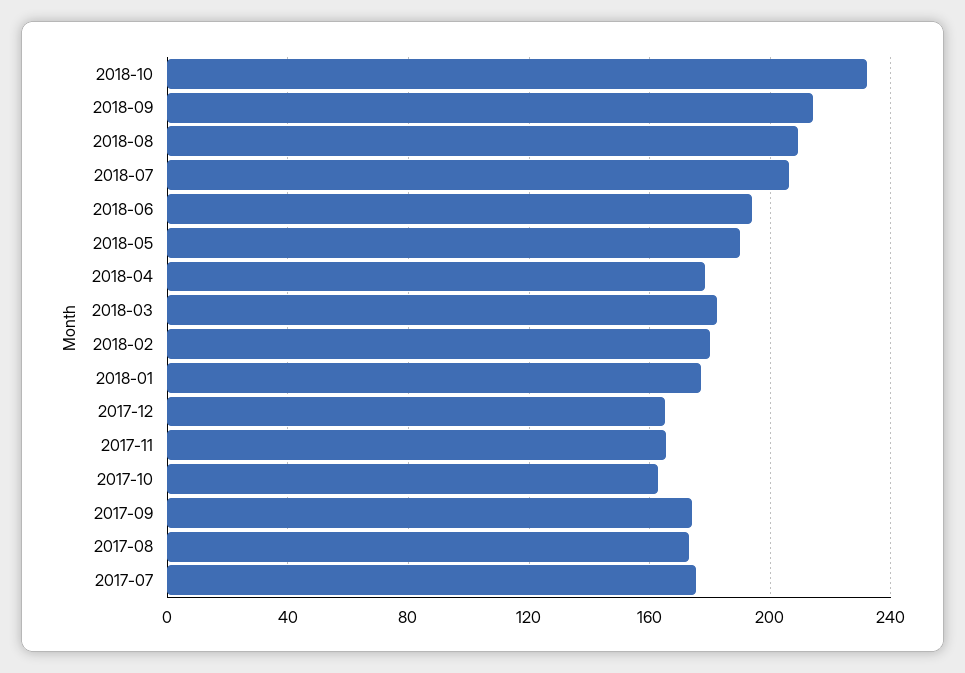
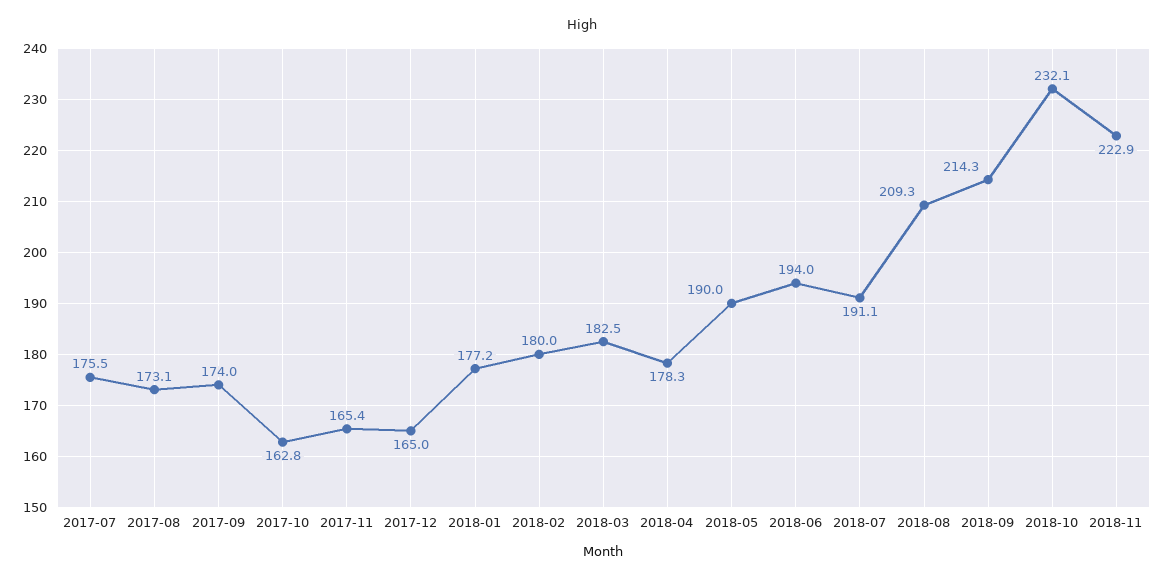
2018-07: 205 -> 191.1
2018-11: none -> 222.9

